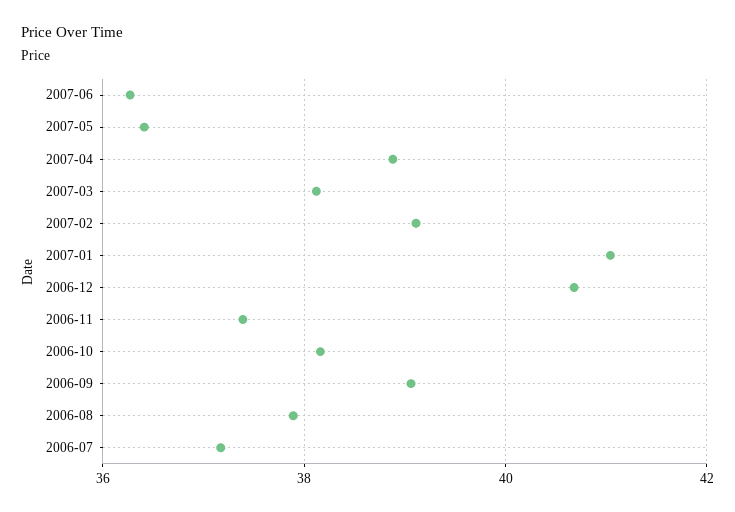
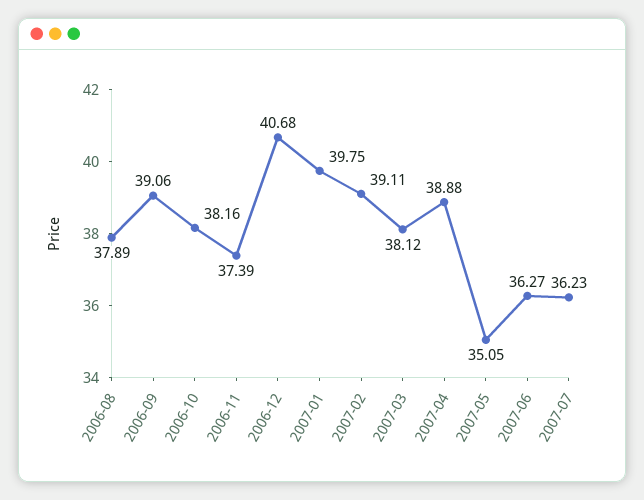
2007-05: 36.4 -> 35.05
2007-01: 41 -> 39.75
2006-07: 37.2 -> none
2007-07: none -> 36.23

